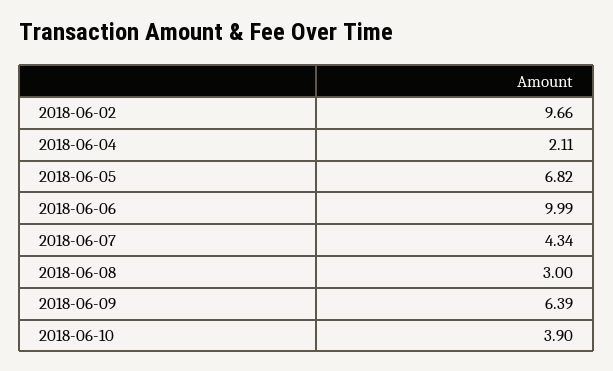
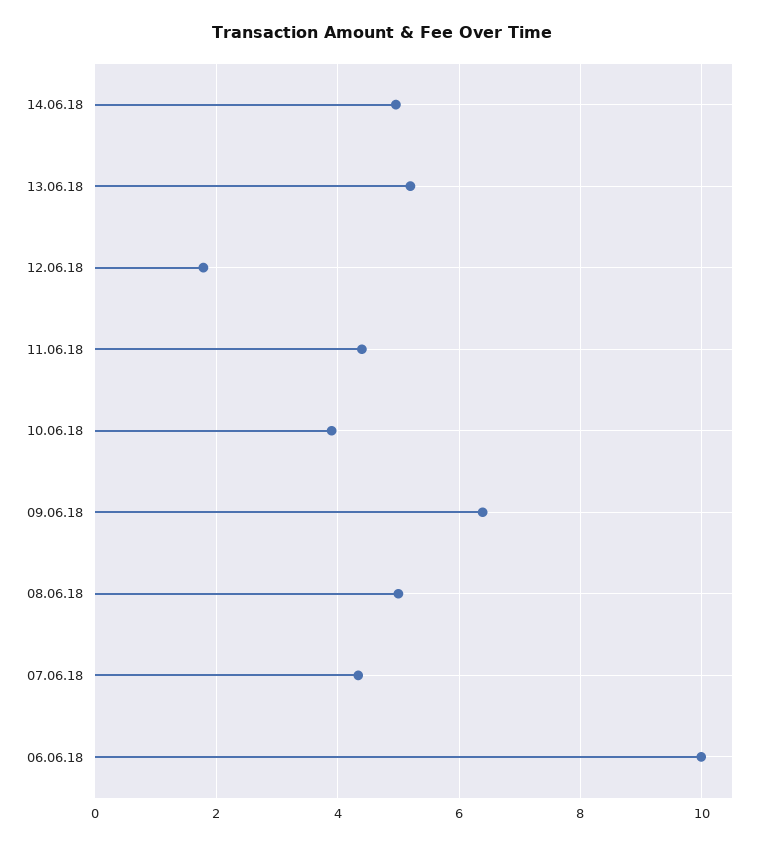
2018-06-02: 9.66 -> none
2018-06-04: 2.11 -> none
2018-06-05: 6.82 -> none
2018-06-08: 3 -> 5
14.06.18: none -> 5
13.06.18: none -> 5.2
12.06.18: none -> 1.8
11.06.18: none -> 4.4

